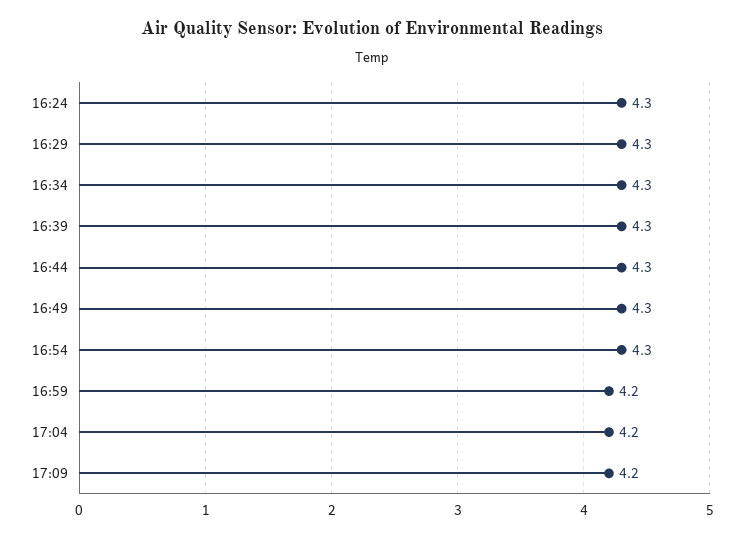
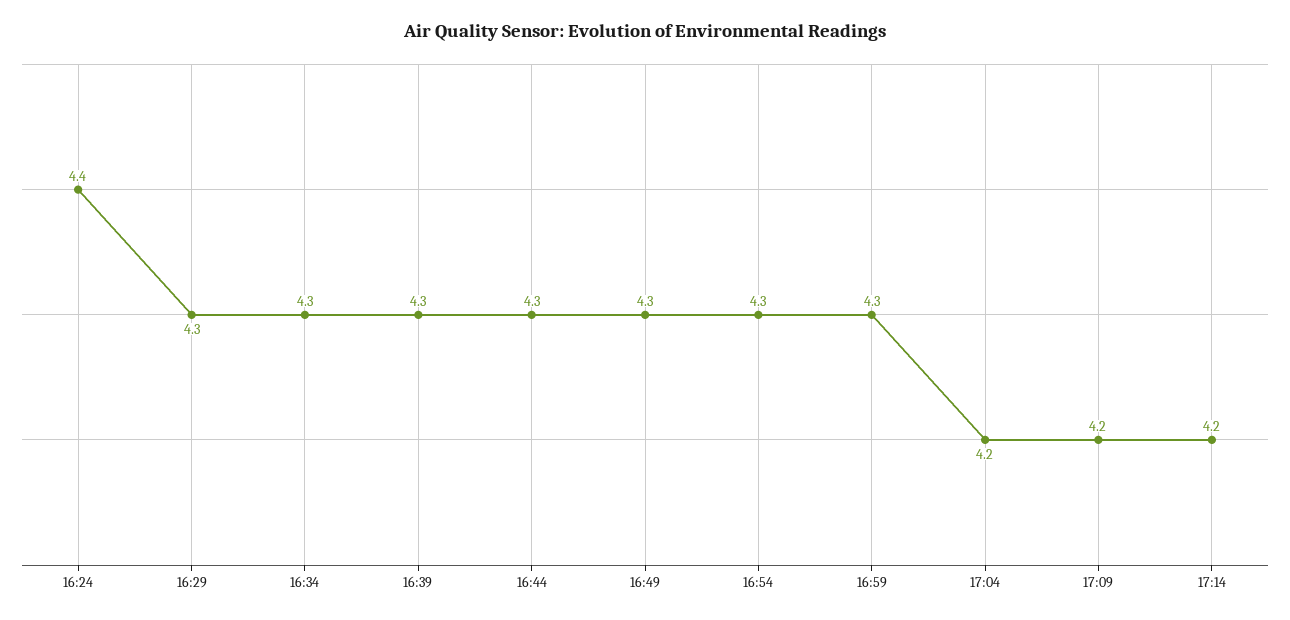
16:24: 4.3 -> 4.4
16:59: 4.2 -> 4.3
17:14: none -> 4.2

